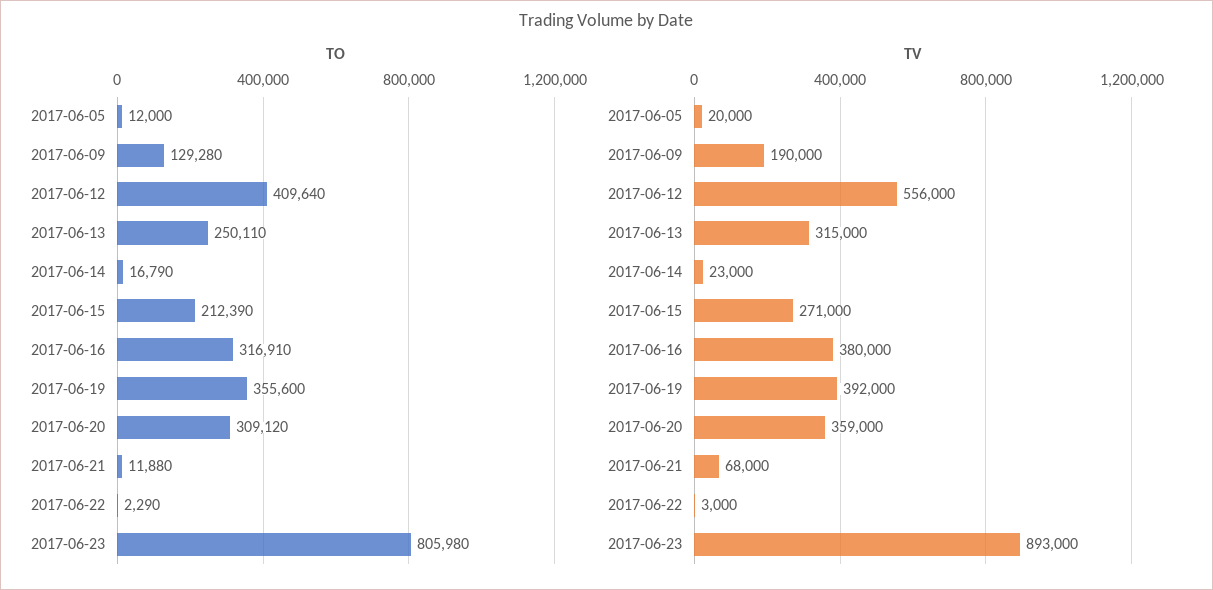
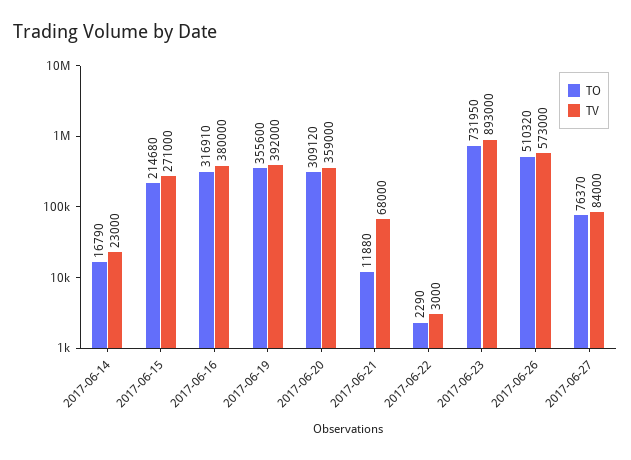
TO, 2017-06-05: 12000 -> none
TO, 2017-06-09: 129280 -> none
TO, 2017-06-12: 409640 -> none
TO, 2017-06-13: 250110 -> none
TO, 2017-06-15: 212390 -> 214680
TO, 2017-06-23: 805980 -> 731950
TV, 2017-06-05: 20000 -> none
TV, 2017-06-09: 190000 -> none
TV, 2017-06-12: 556000 -> none
TV, 2017-06-13: 315000 -> none
TO, 2017-06-26: none -> 510320
TV, 2017-06-26: none -> 573000
TO, 2017-06-27: none -> 76370
TV, 2017-06-27: none -> 84000

